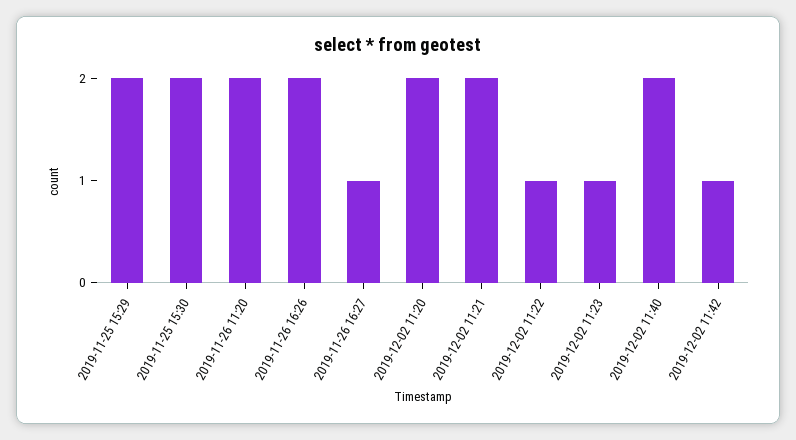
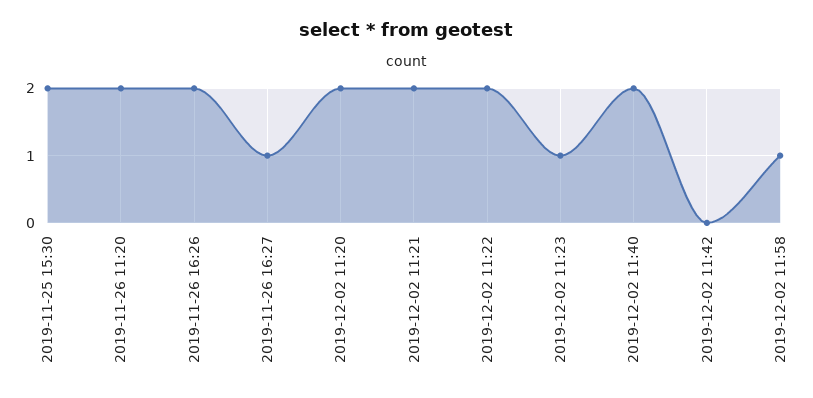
2019-11-25 15:29: 2 -> none
2019-12-02 11:22: 1 -> 2
2019-12-02 11:42: 1 -> 0
2019-12-02 11:58: none -> 1

